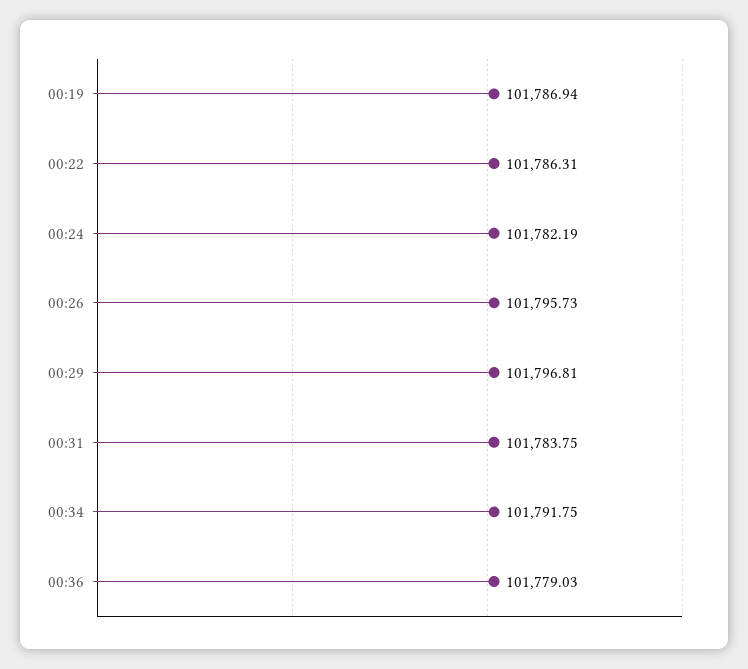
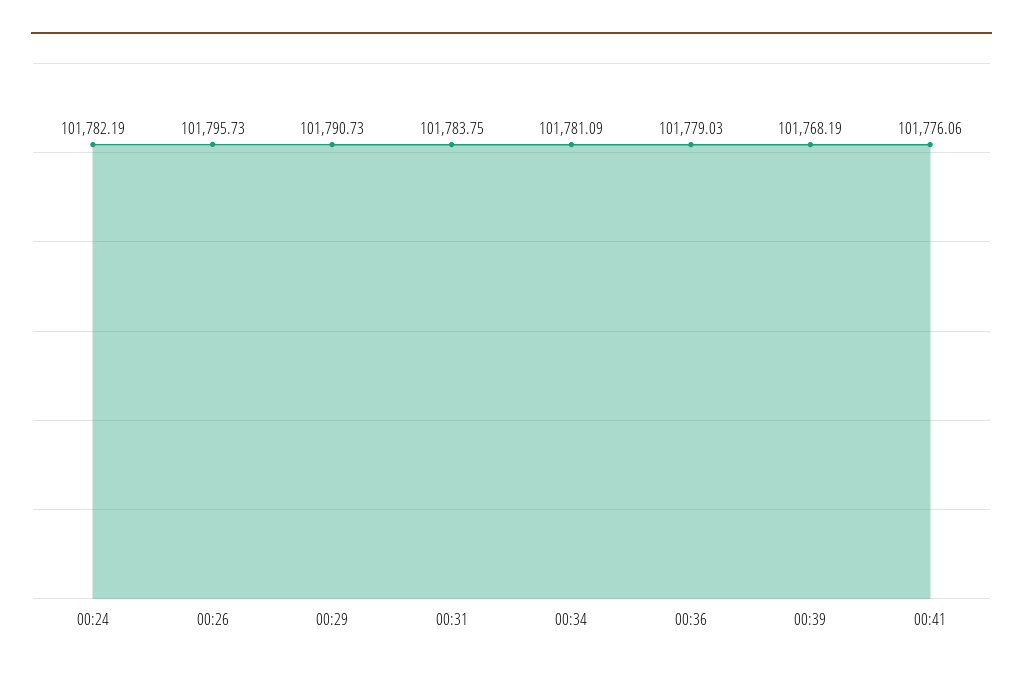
00:19: 101786.94 -> none
00:22: 101786.31 -> none
00:29: 101796.81 -> 101790.73
00:34: 101791.75 -> 101781.09
00:39: none -> 101768.19
00:41: none -> 101776.06

